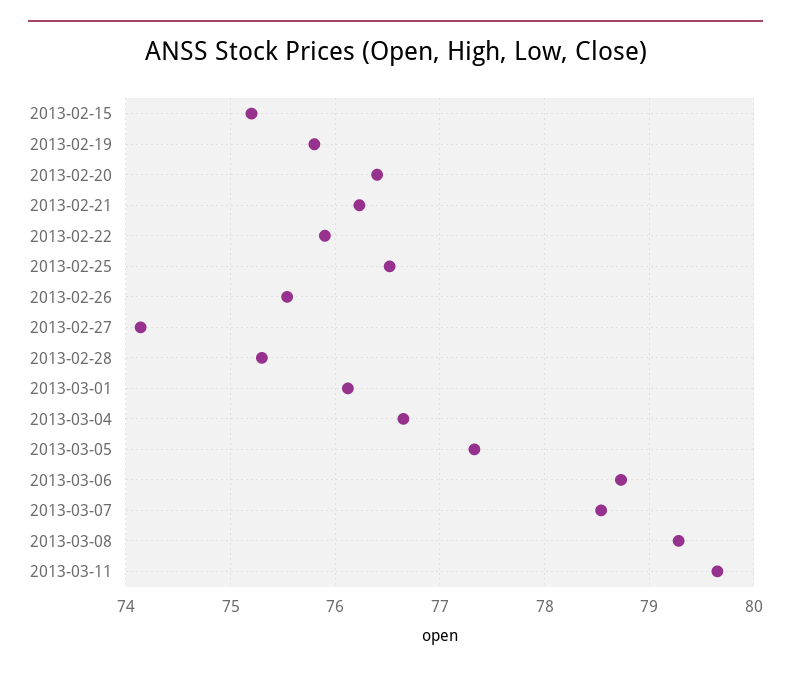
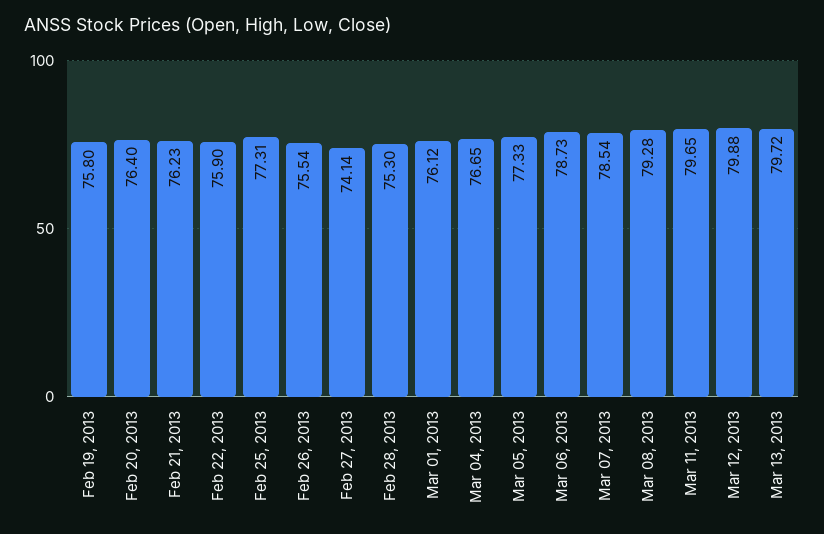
2013-02-15: 75.2 -> none
2013-02-25: 76.5 -> 77.31
Mar 12, 2013: none -> 79.88
Mar 13, 2013: none -> 79.72

